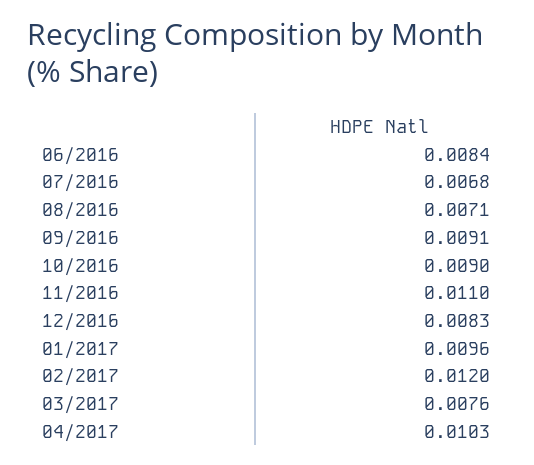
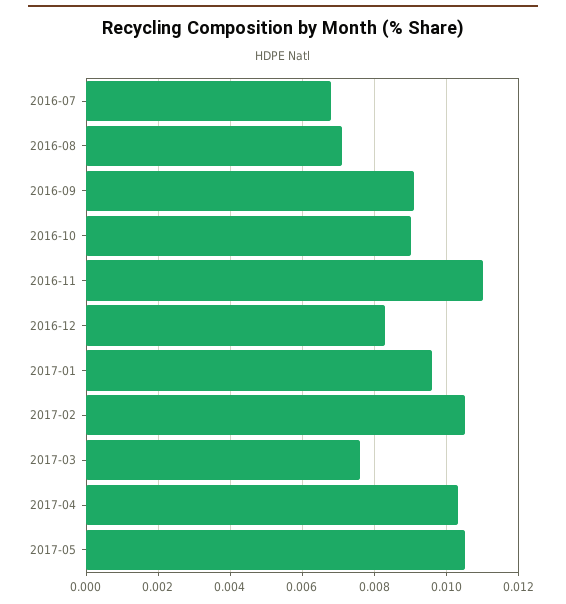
06/2016: 0.0084 -> none
02/2017: 0.012 -> 0.0105
2017-05: none -> 0.0105

